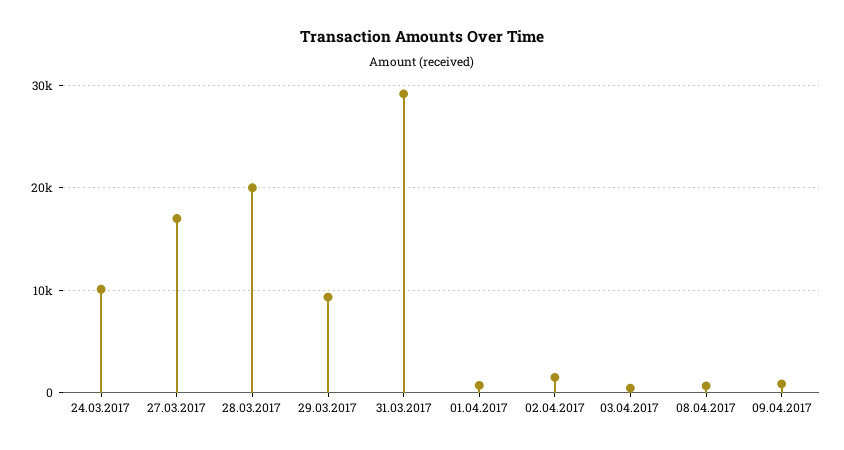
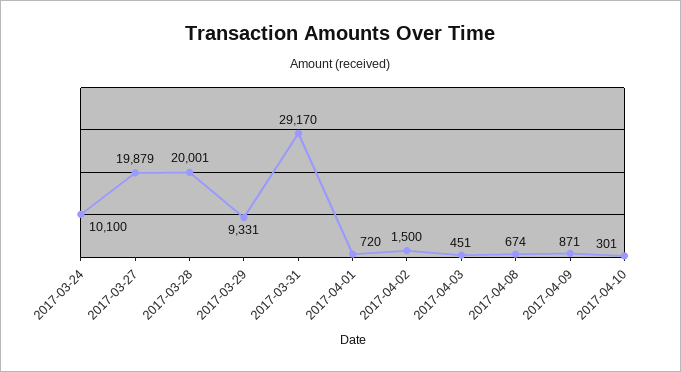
27.03.2017: 17000 -> 19879
2017-04-10: none -> 301

